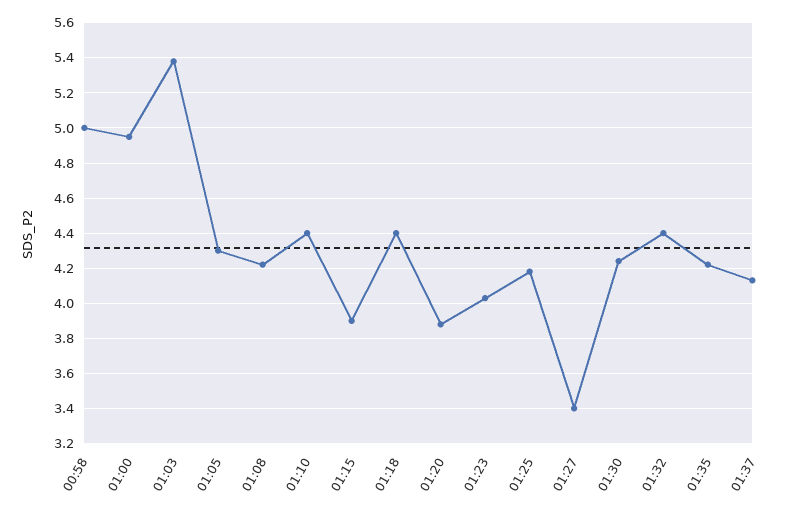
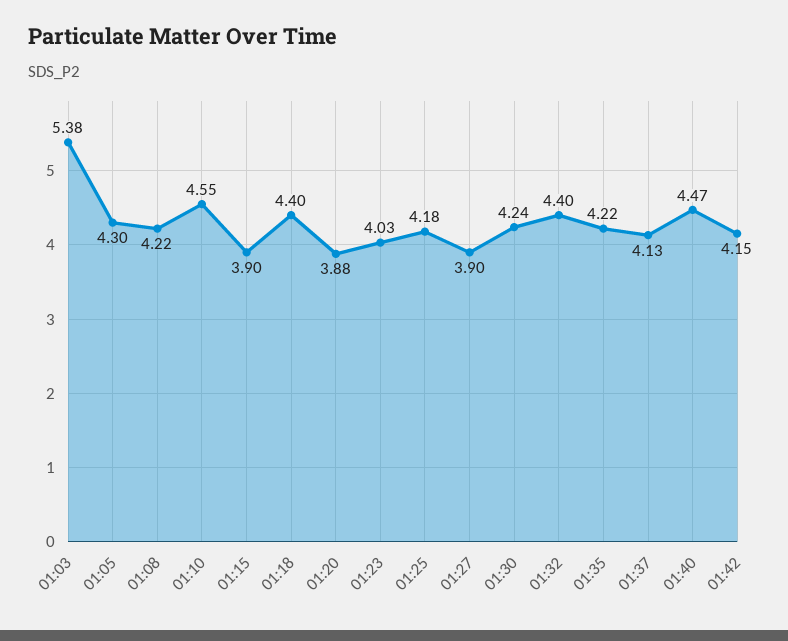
00:58: 5 -> none
01:00: 4.95 -> none
01:10: 4.4 -> 4.55
01:27: 3.4 -> 3.9
01:40: none -> 4.47
01:42: none -> 4.15

